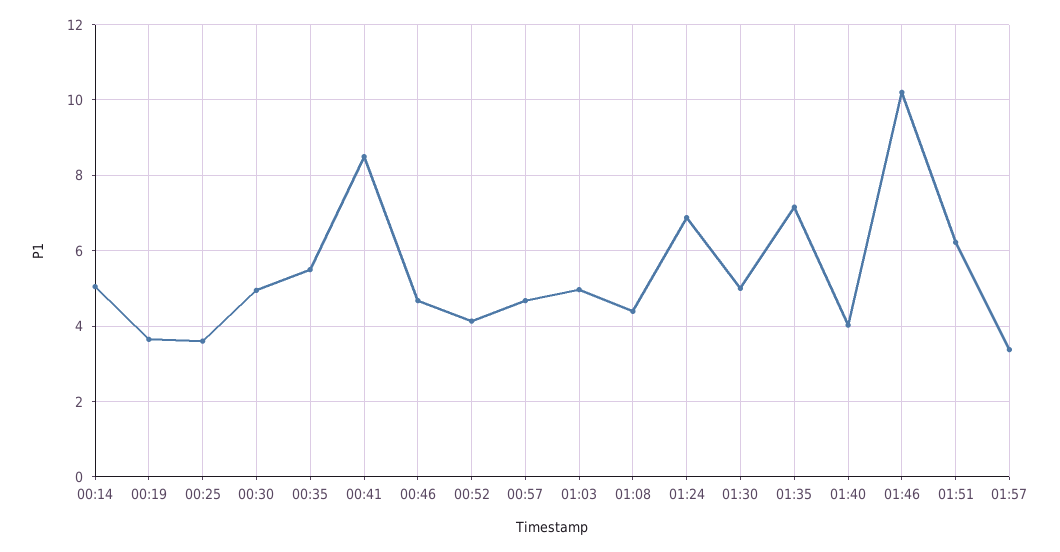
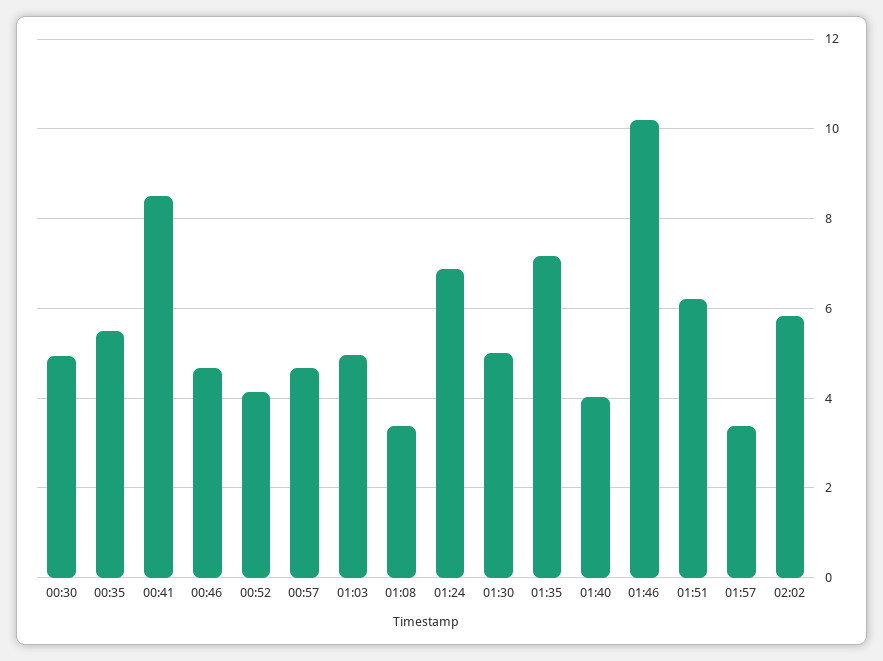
00:14: 5 -> none
00:19: 3.6 -> none
00:25: 3.6 -> none
01:08: 4.4 -> 3.4
02:02: none -> 5.8

